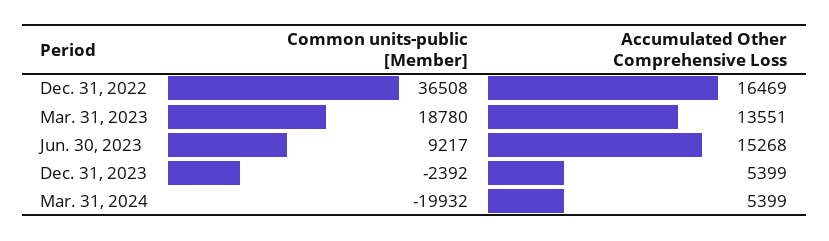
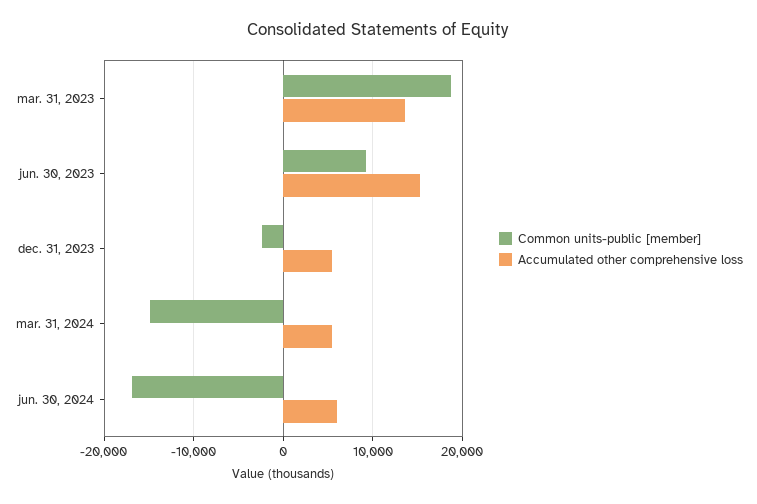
Common units-public [Member], Dec. 31, 2022: 36508 -> none
Accumulated Other Comprehensive Loss, Dec. 31, 2022: 16469 -> none
Common units-public [Member], Mar. 31, 2024: -19932 -> -15000
Common units-public [Member], jun. 30, 2024: none -> -17000
Accumulated Other Comprehensive Loss, jun. 30, 2024: none -> 6000

